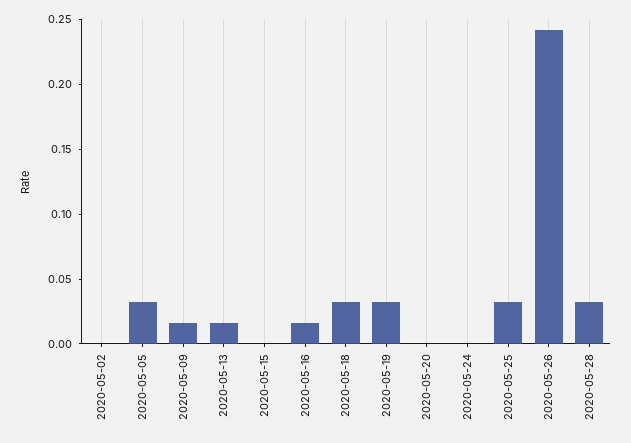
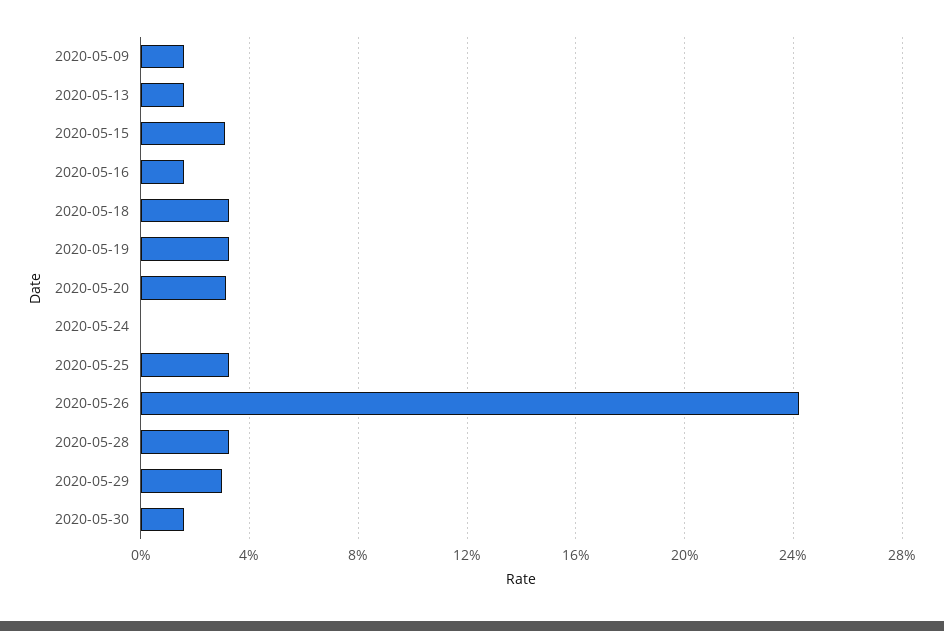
2020-05-02: 0 -> none
2020-05-05: 0.03 -> none
2020-05-15: 0 -> 0.03
2020-05-20: 0 -> 0.03
2020-05-29: none -> 0.03
2020-05-30: none -> 0.015

